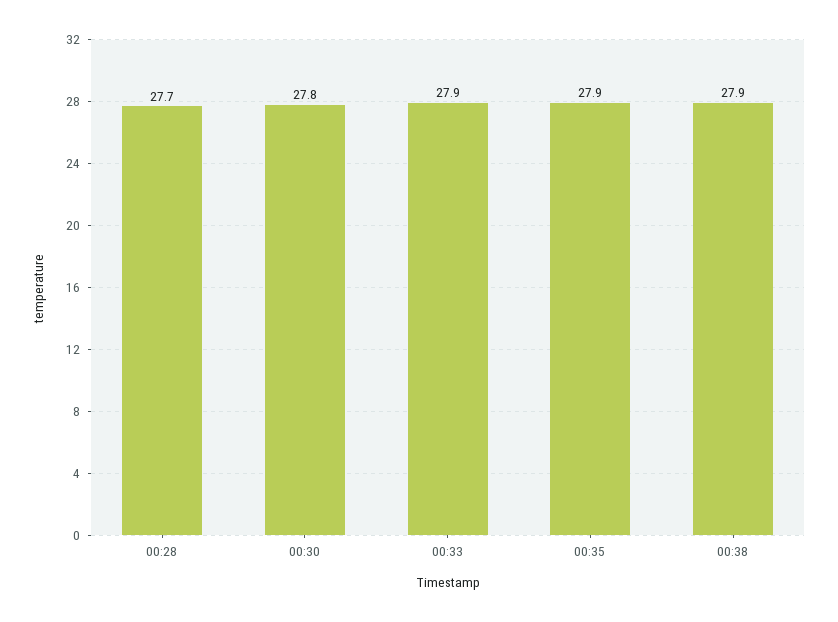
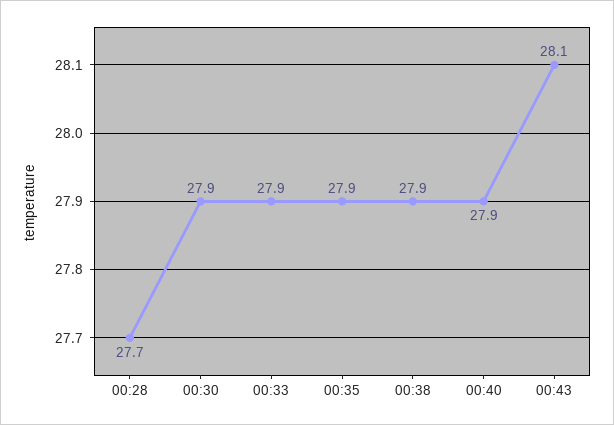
00:30: 27.8 -> 27.9
00:40: none -> 27.9
00:43: none -> 28.1

